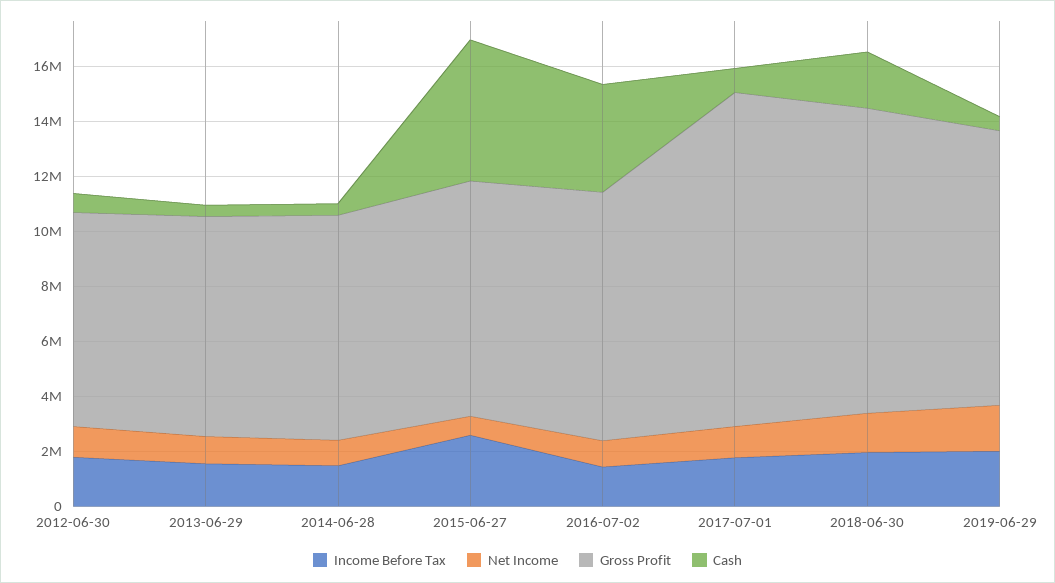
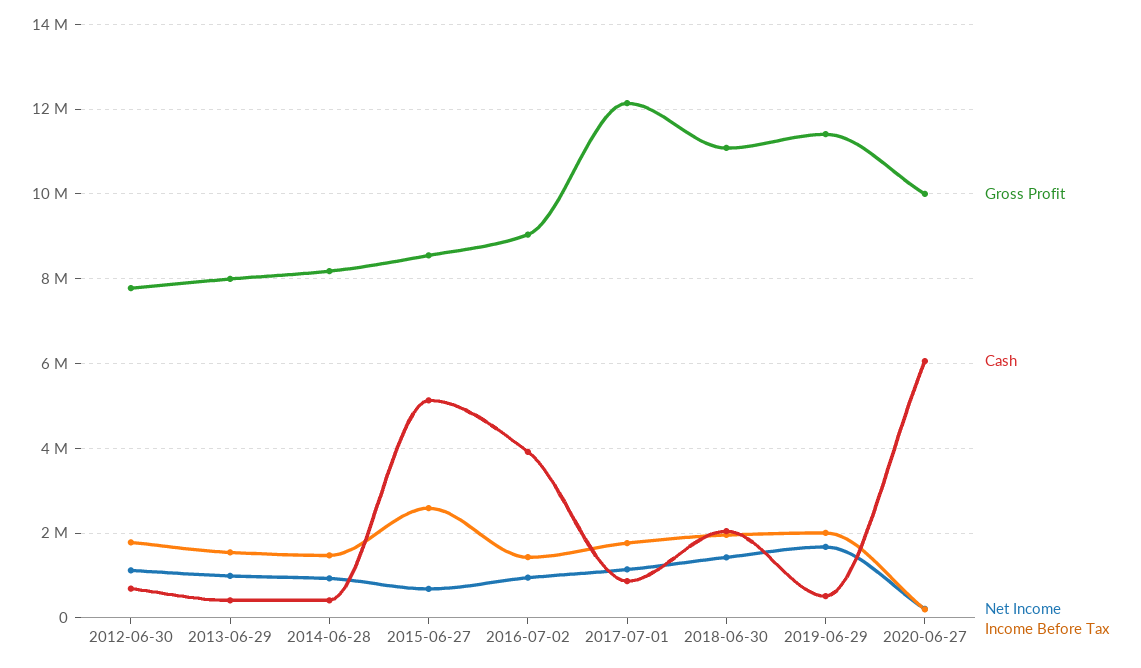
Gross Profit, 2019-06-29: 10000000 -> 11400000
Gross Profit, 2020-06-27: none -> 10000000
Cash, 2020-06-27: none -> 6000000
Net Income, 2020-06-27: none -> 200000
Income Before Tax, 2020-06-27: none -> 200000

